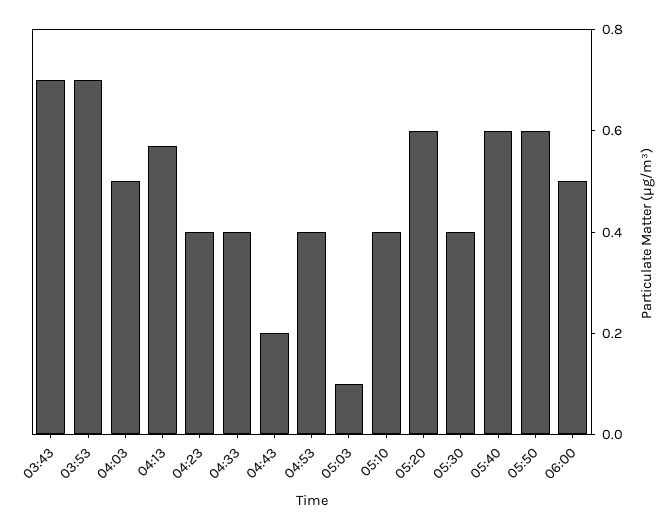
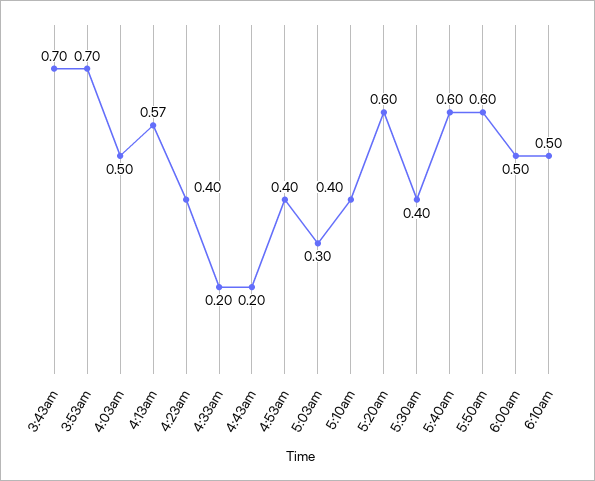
04:33: 0.4 -> 0.2
05:03: 0.1 -> 0.3
6:10am: none -> 0.5

